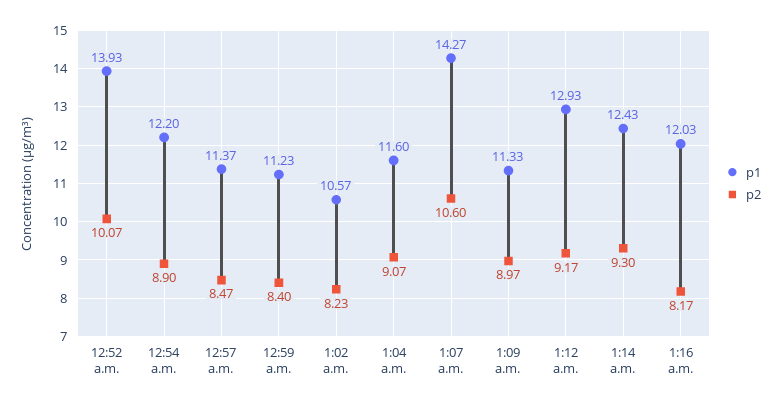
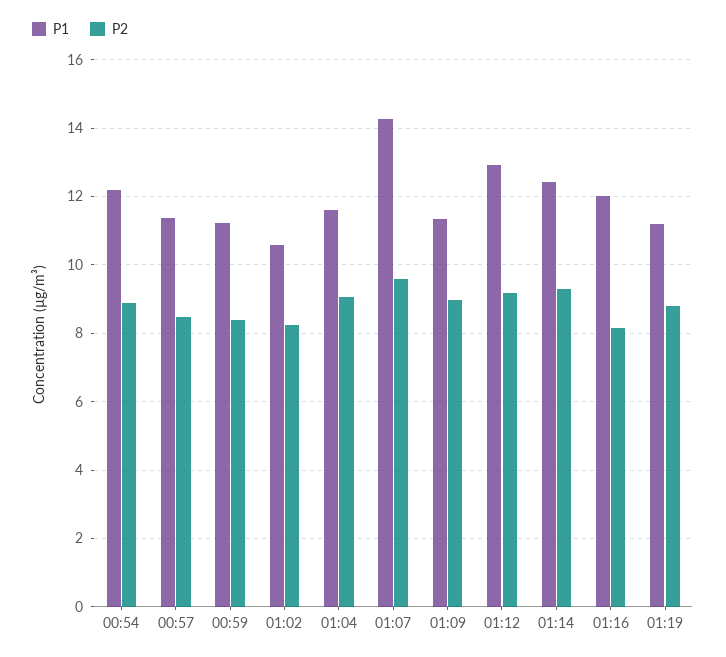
p1, 12:52 a.m.: 13.93 -> none
p2, 12:52 a.m.: 10.07 -> none
p2, 1:07 a.m.: 10.6 -> 9.6
p1, 01:19: none -> 11.2
p2, 01:19: none -> 8.8

